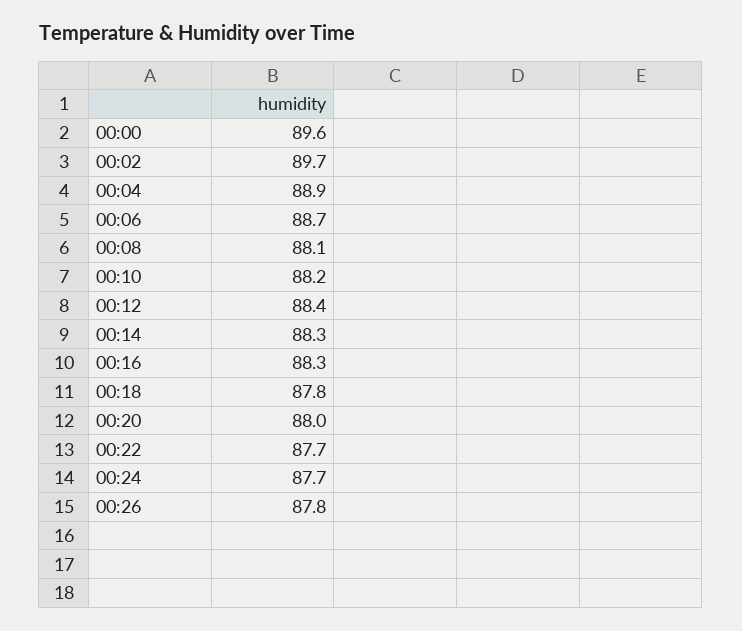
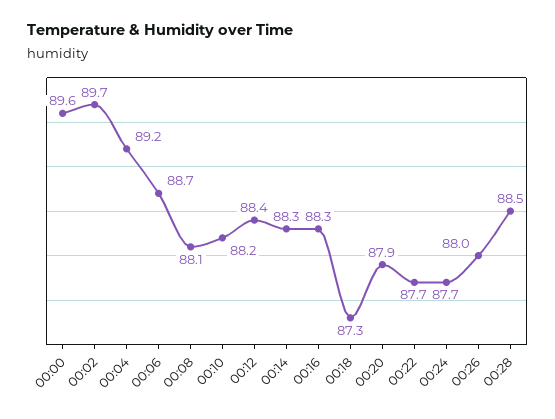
00:04: 88.9 -> 89.2
00:18: 87.8 -> 87.3
00:20: 88 -> 87.9
00:26: 87.8 -> 88
00:28: none -> 88.5

